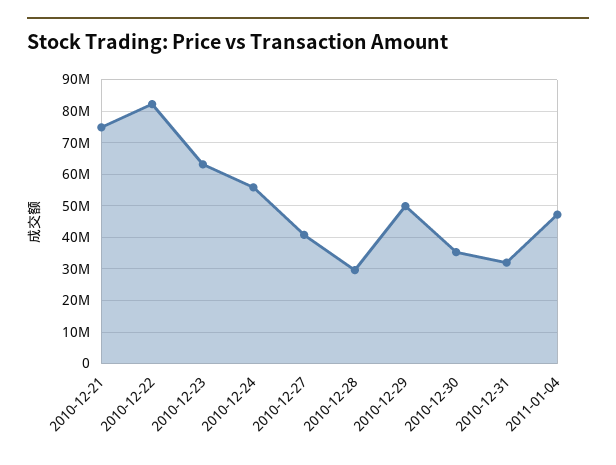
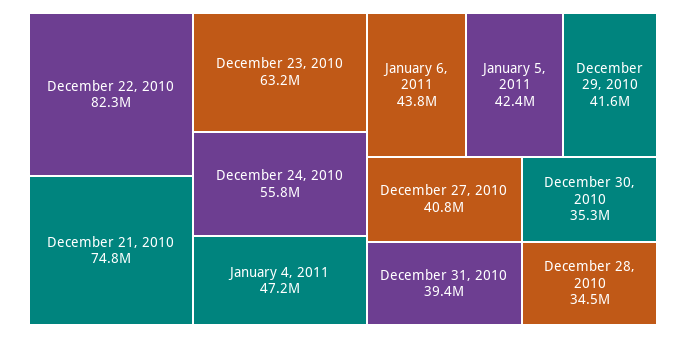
2010-12-28: 30000000 -> 34500000
2010-12-29: 50000000 -> 41600000
2010-12-31: 32000000 -> 39400000
January 6, 2011: none -> 43800000
January 5, 2011: none -> 42400000

